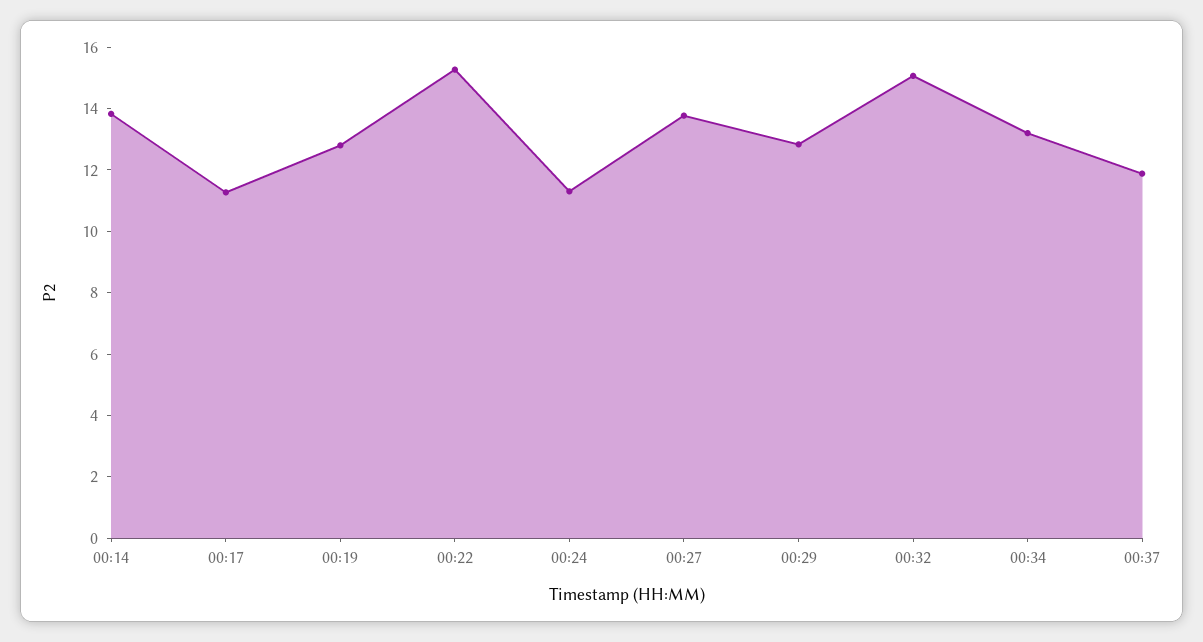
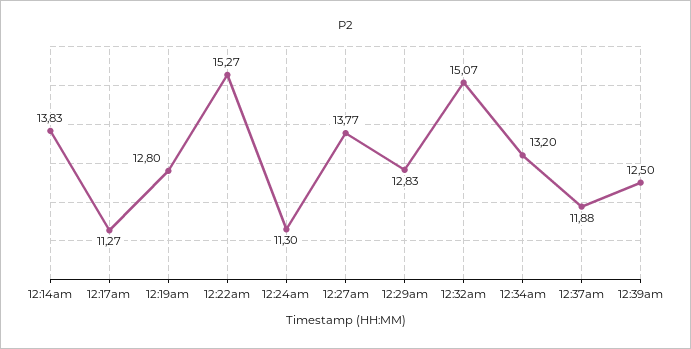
12:39am: none -> 12.5

